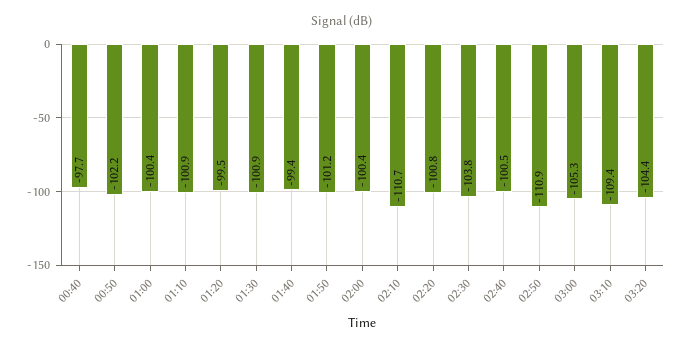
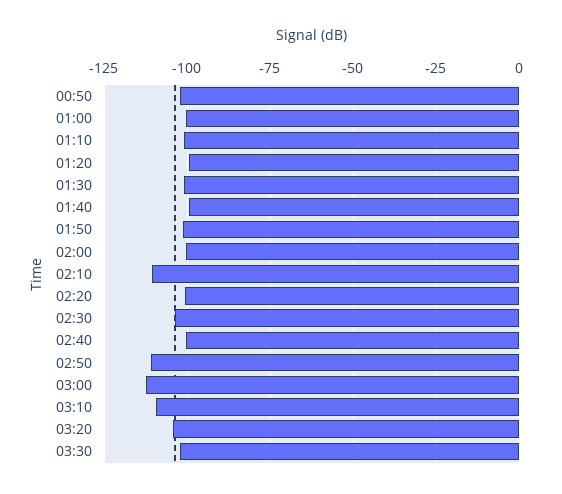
00:40: -97.7 -> none
03:00: -105.3 -> -112.5
03:30: none -> -102.5

